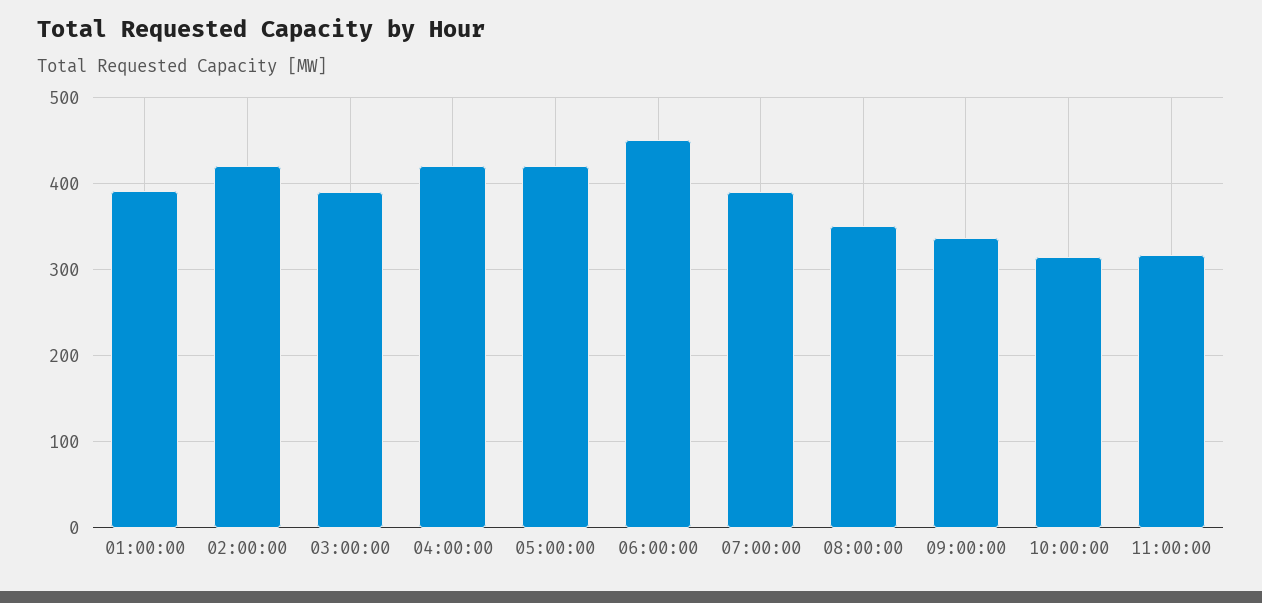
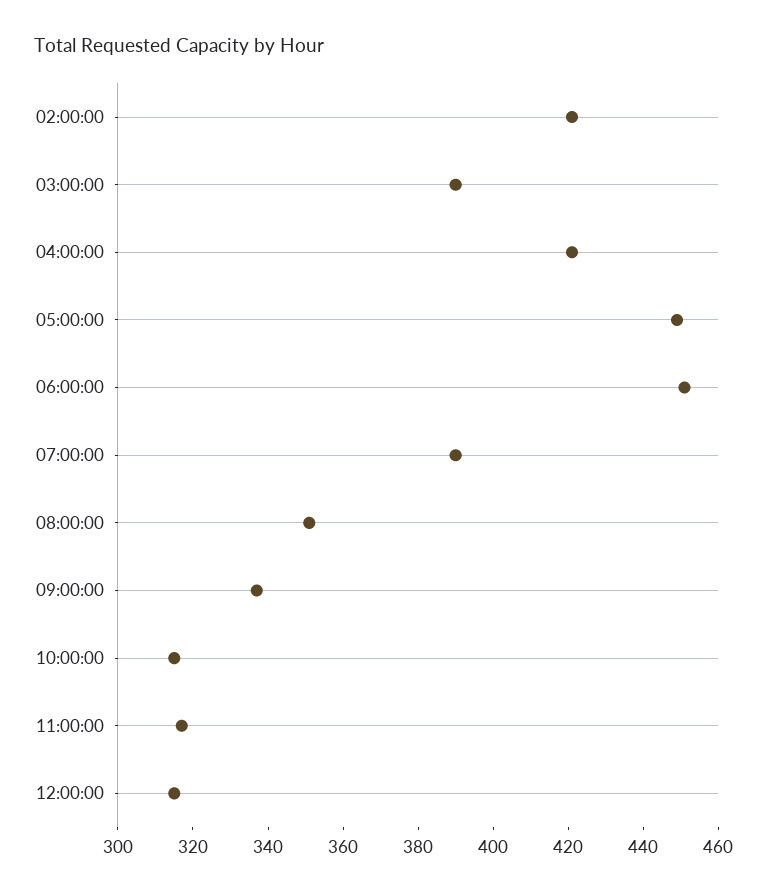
01:00:00: 390 -> none
05:00:00: 420 -> 450
12:00:00: none -> 315

